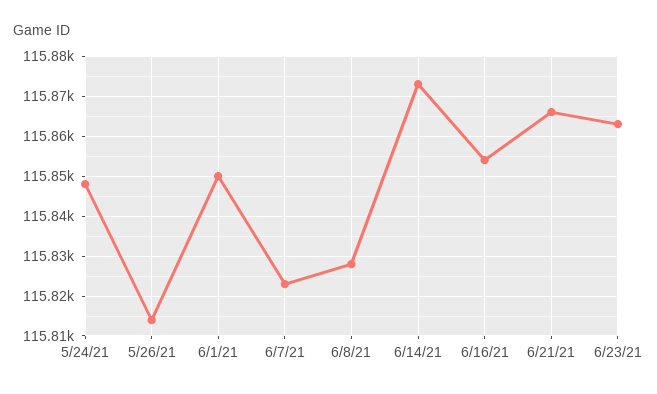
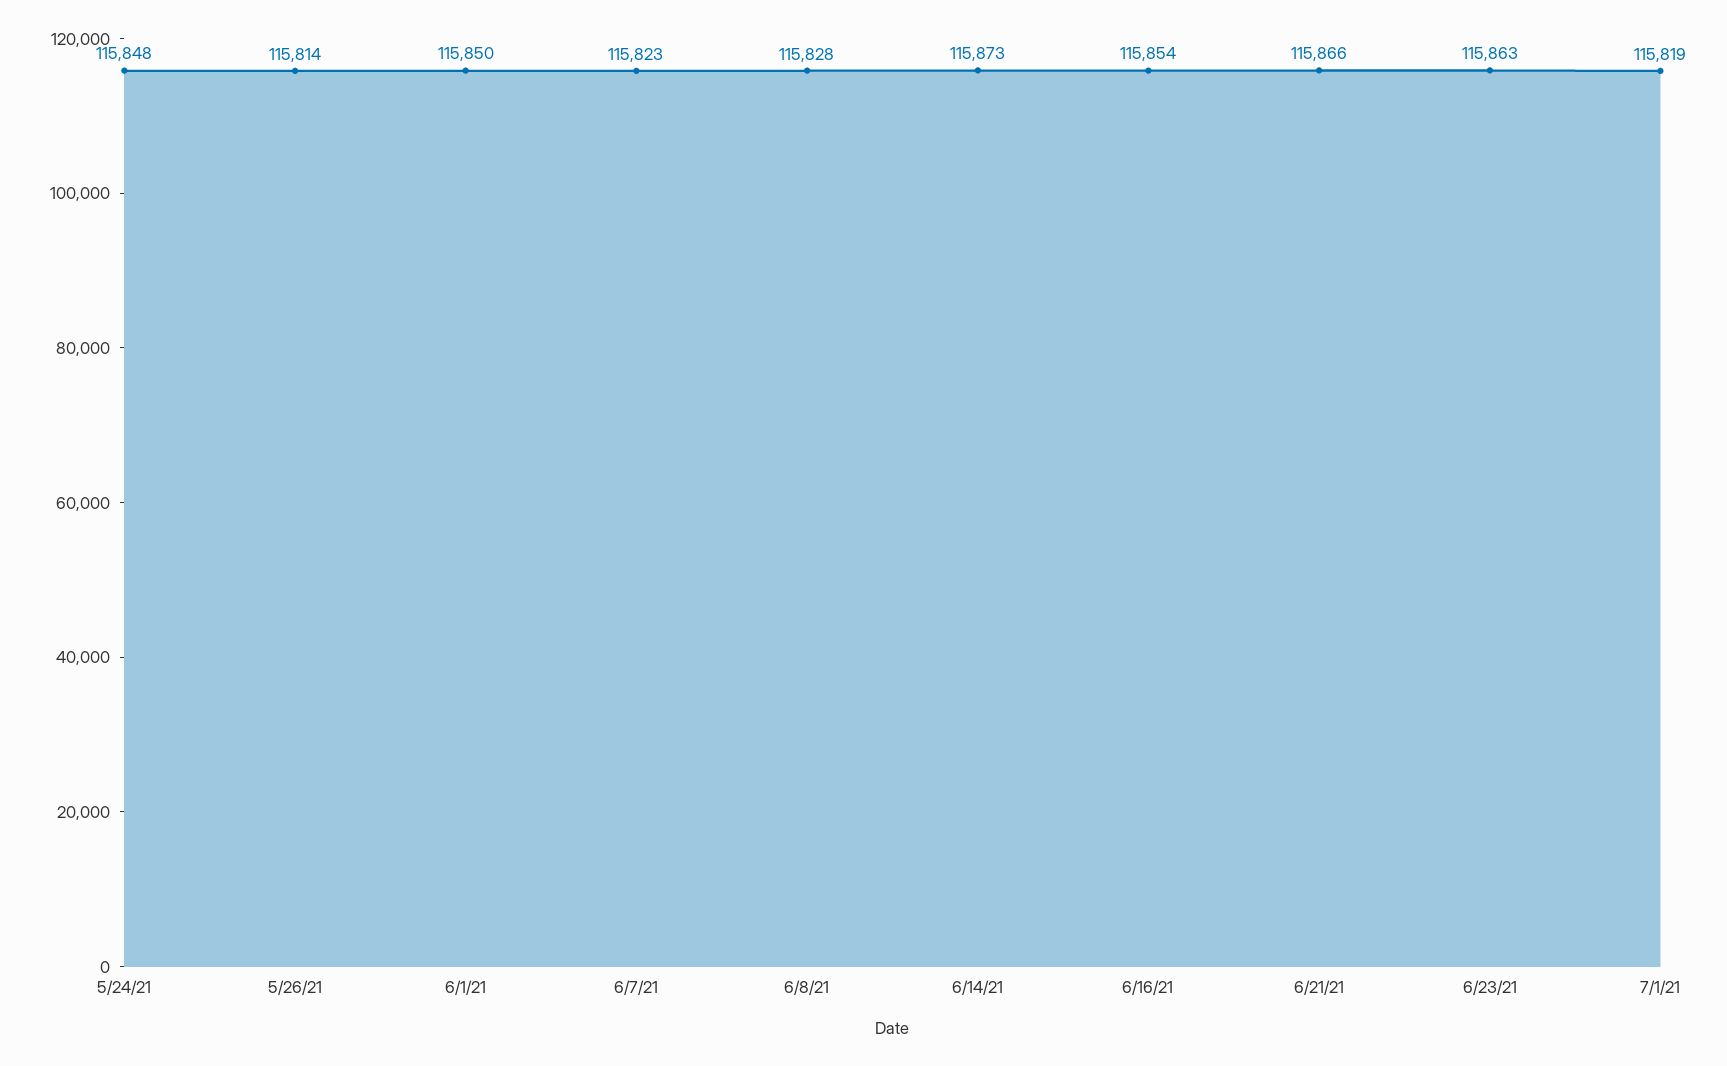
7/1/21: none -> 115819

